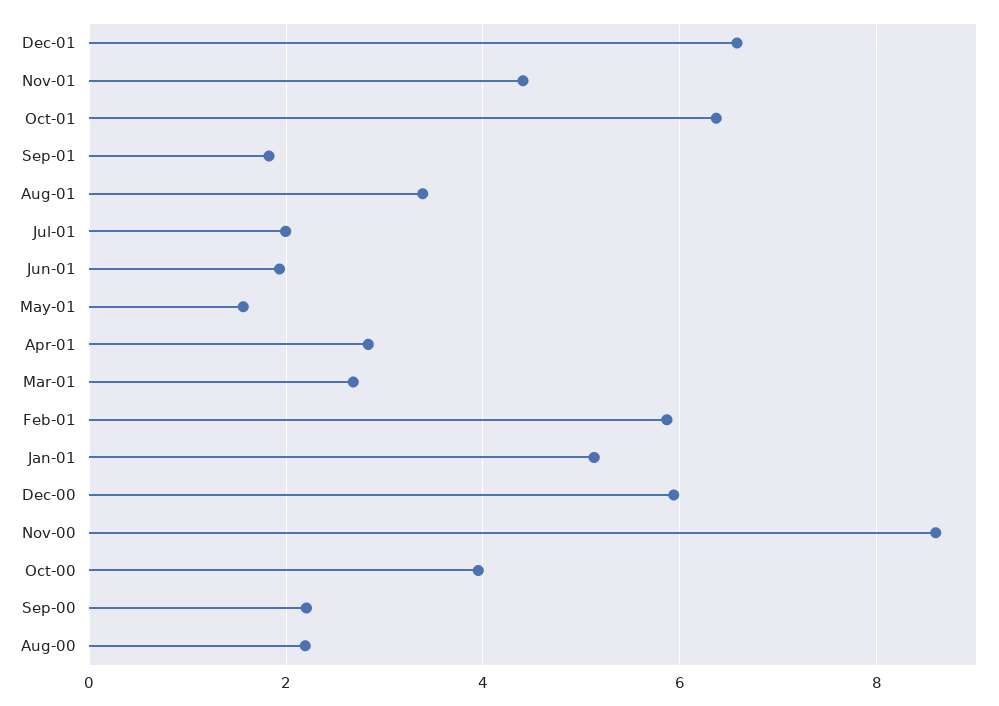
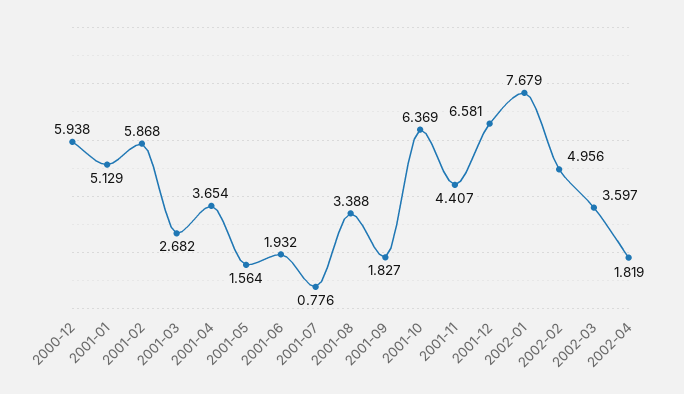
Jul-01: 2 -> 0.776
Apr-01: 2.8 -> 3.654
Nov-00: 8.6 -> none
Oct-00: 4 -> none
Sep-00: 2.2 -> none
Aug-00: 2.2 -> none
2002-01: none -> 7.679
2002-02: none -> 4.956
2002-03: none -> 3.597
2002-04: none -> 1.819

